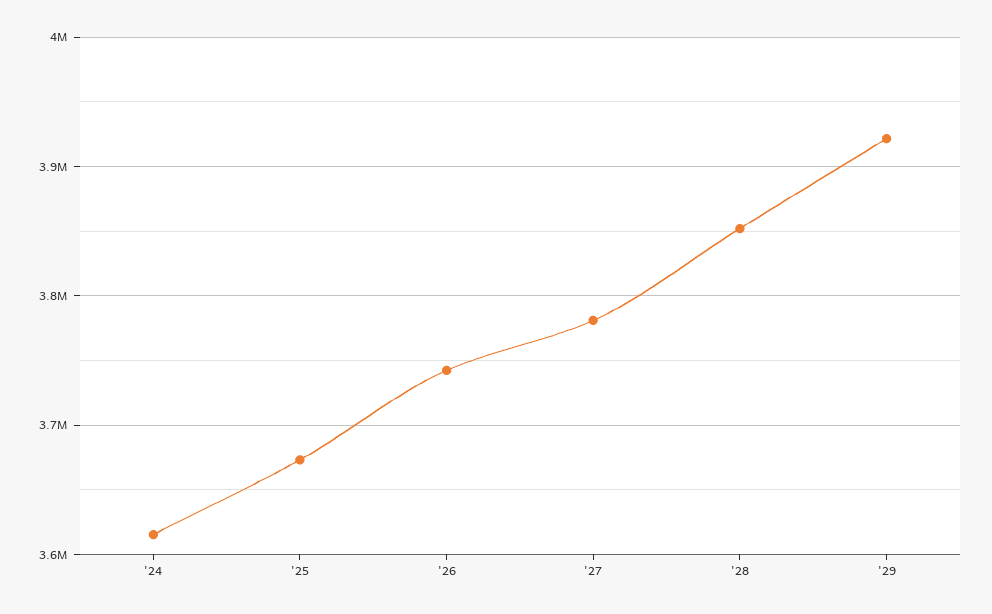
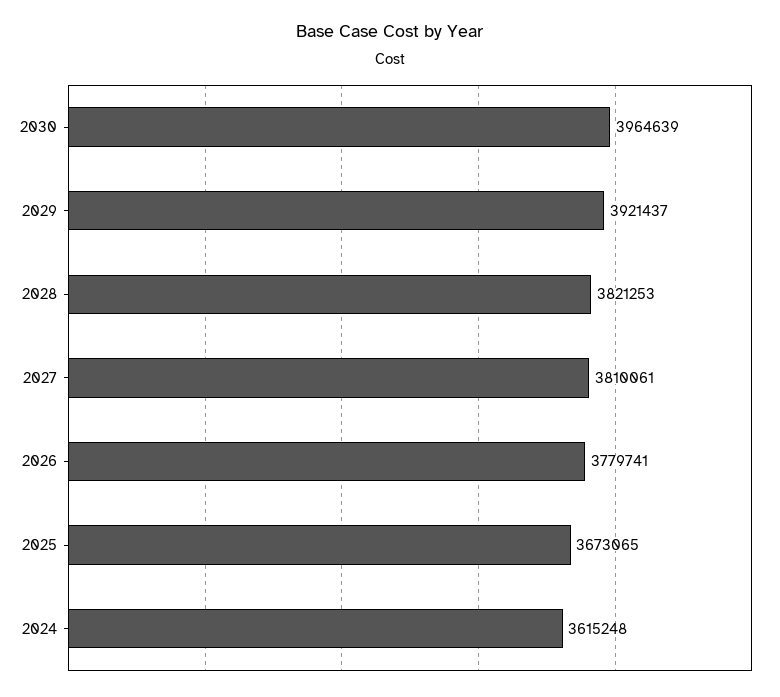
'26: 3740000 -> 3779741
'27: 3780000 -> 3810061
'28: 3850000 -> 3821253
2030: none -> 3964639

